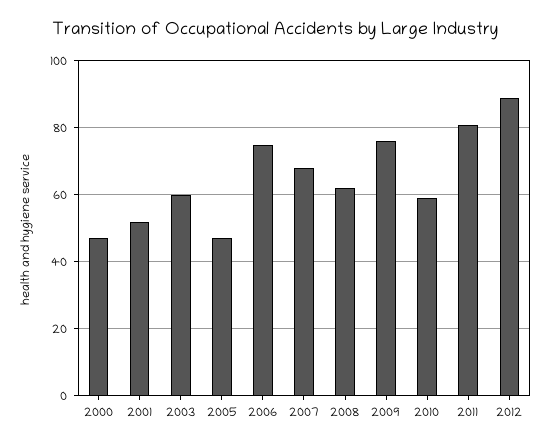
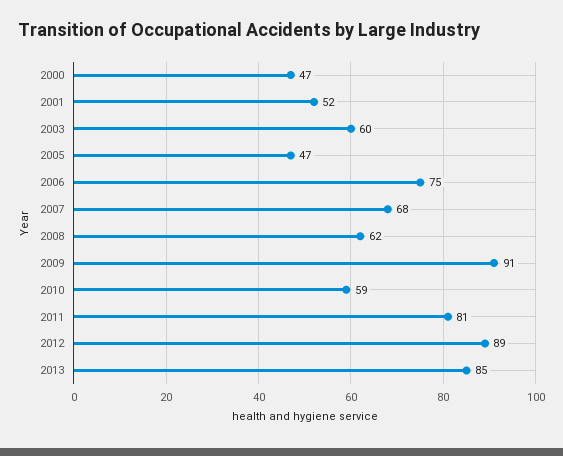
2009: 75 -> 91
2013: none -> 85

